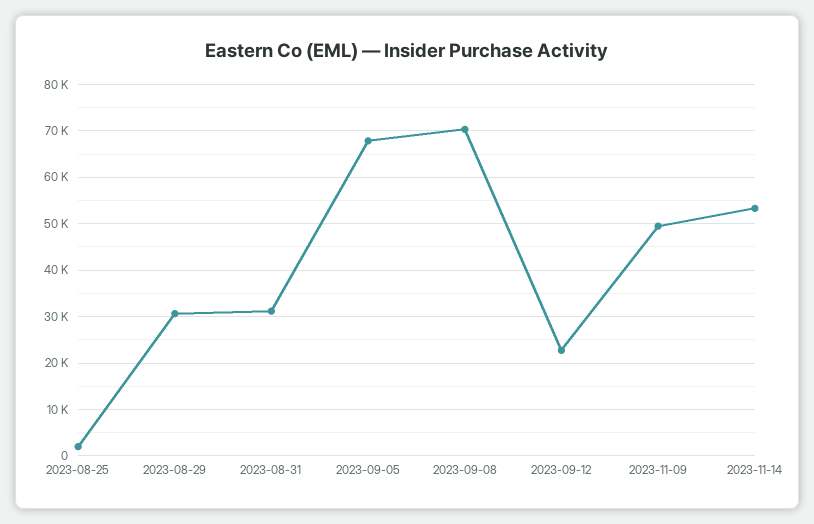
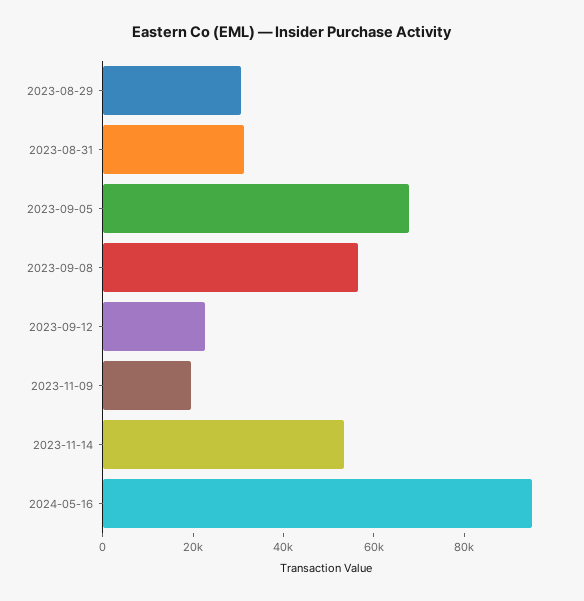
2023-08-25: 2000 -> none
2023-09-08: 70000 -> 55000
2023-11-09: 50000 -> 20000
2024-05-16: none -> 95000

